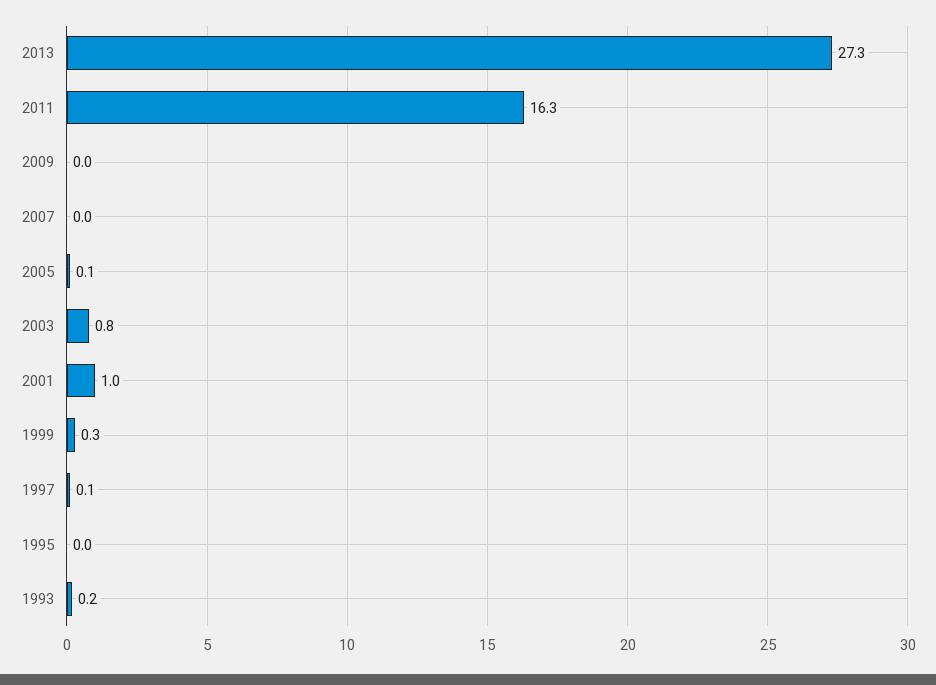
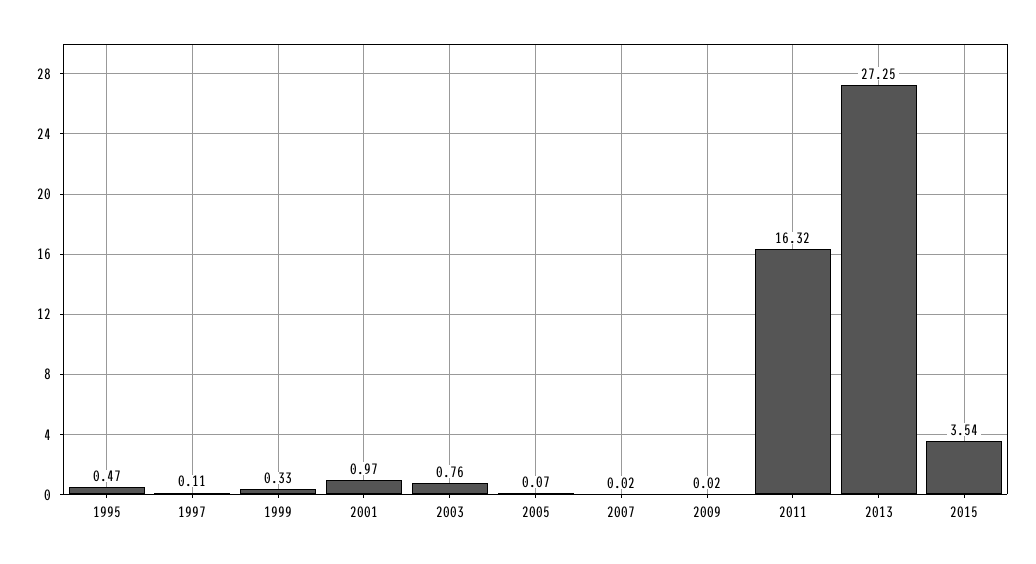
1995: 0 -> 0.47
1993: 0.2 -> none
2015: none -> 3.54

